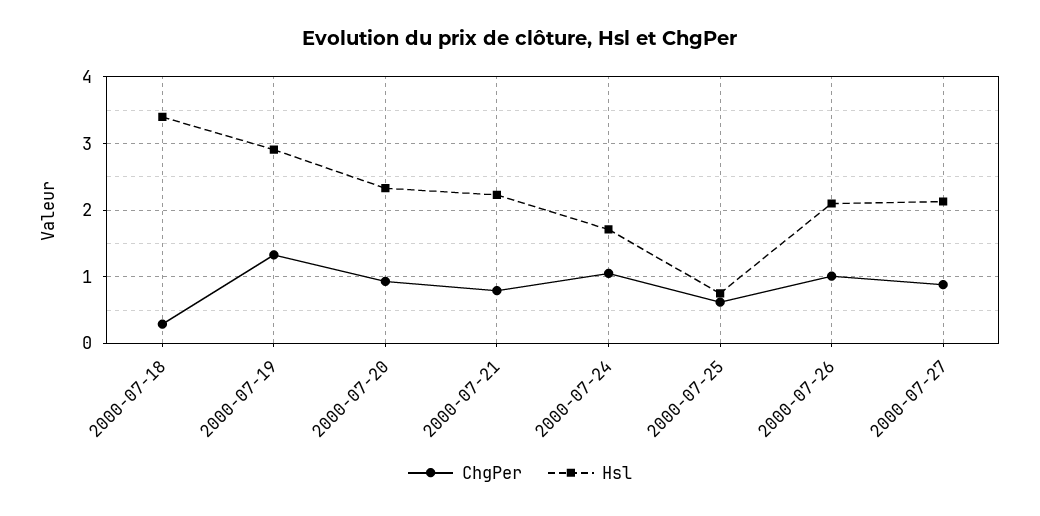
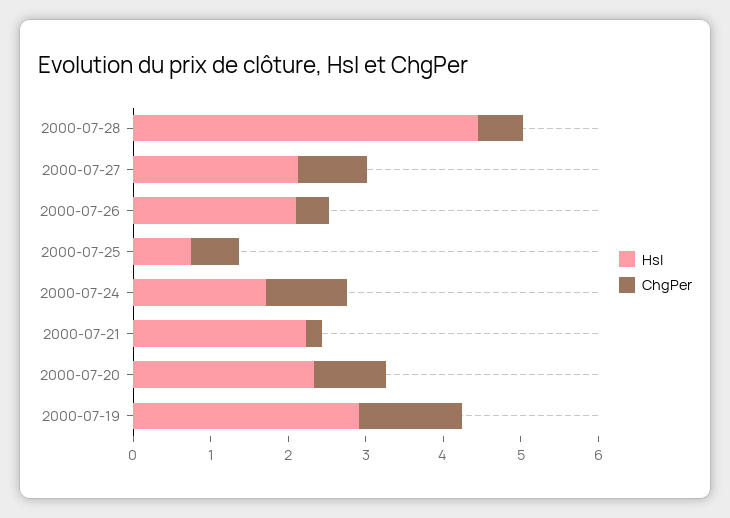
ChgPer, 2000-07-18: 0.3 -> none
Hsl, 2000-07-18: 3.4 -> none
ChgPer, 2000-07-21: 0.8 -> 0.2
ChgPer, 2000-07-26: 1 -> 0.4
Hsl, 2000-07-28: none -> 4.4
ChgPer, 2000-07-28: none -> 0.6

